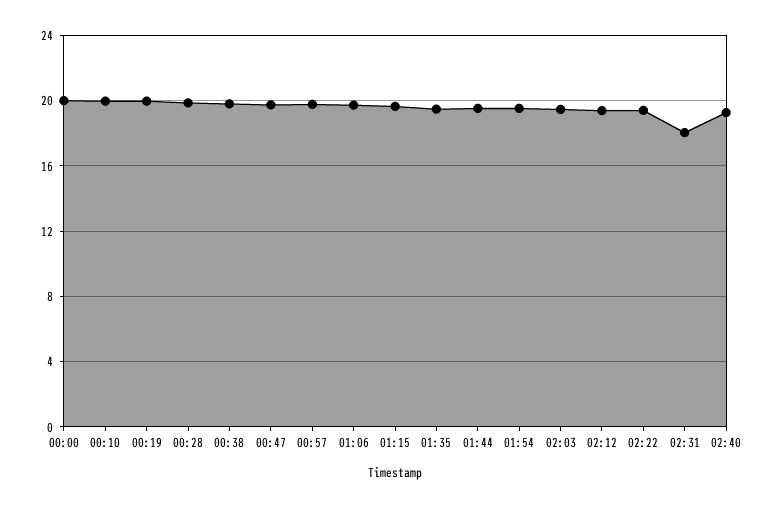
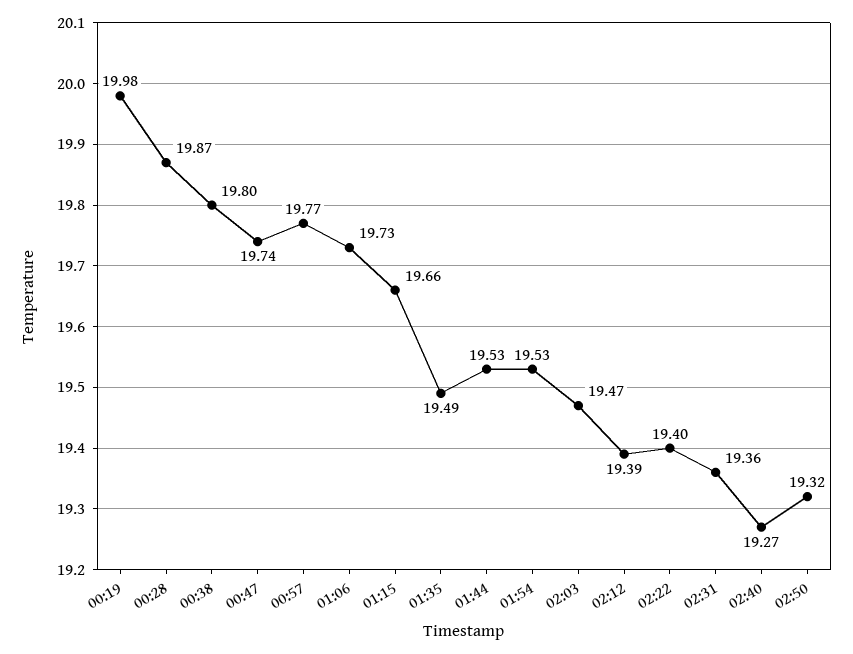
00:00: 20 -> none
00:10: 20 -> none
02:31: 18 -> 19.36
02:50: none -> 19.32

